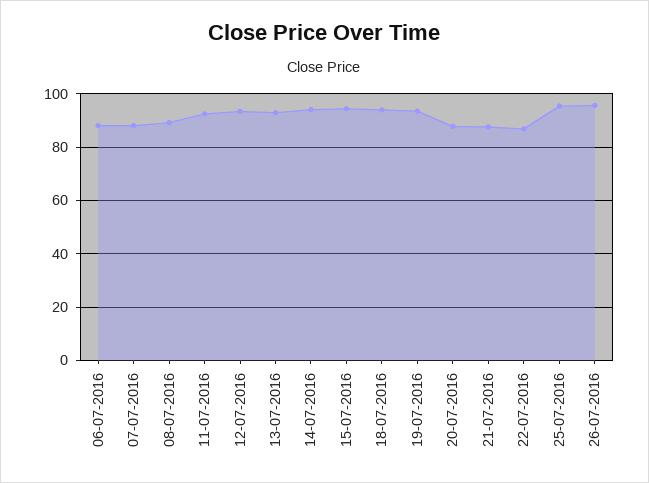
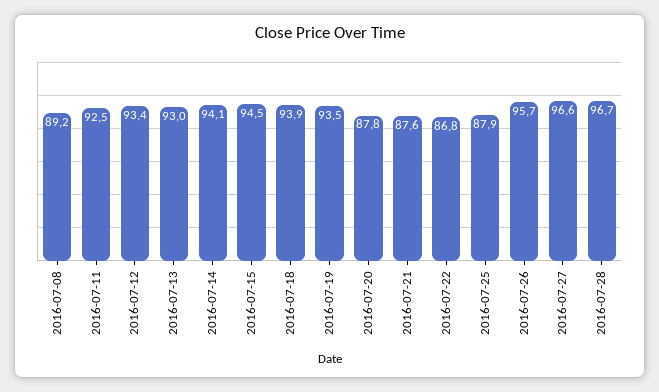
06-07-2016: 87.5 -> none
07-07-2016: 87.5 -> none
25-07-2016: 95 -> 87.9
2016-07-27: none -> 96.6
2016-07-28: none -> 96.7

